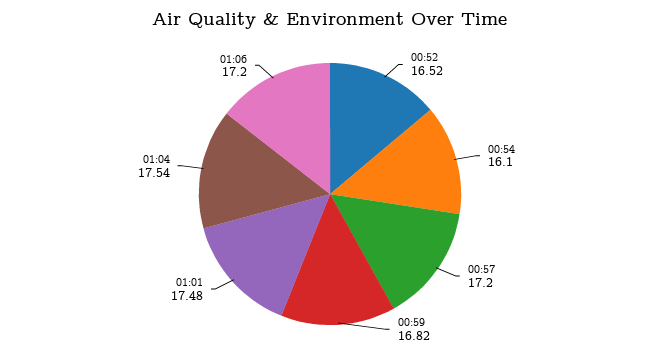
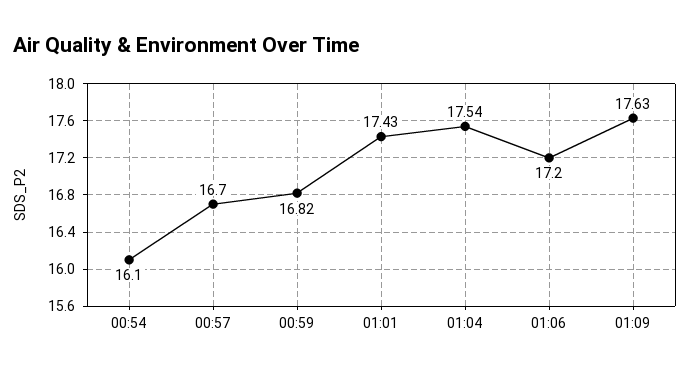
00:52: 16.52 -> none
00:57: 17.2 -> 16.7
01:01: 17.48 -> 17.43
01:09: none -> 17.63

